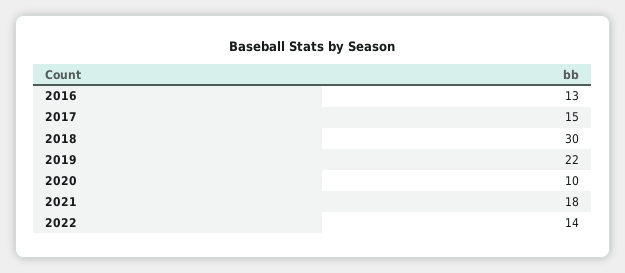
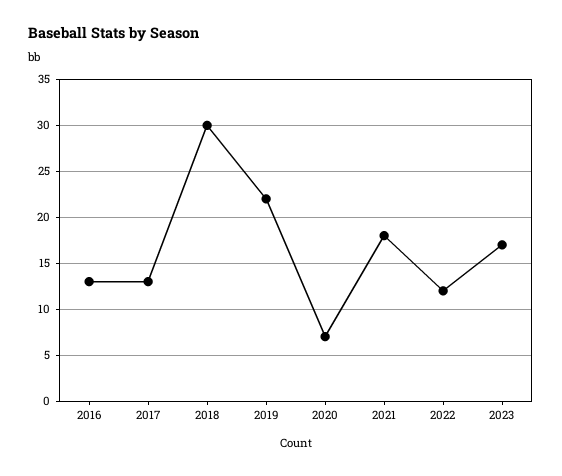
2017: 15 -> 13
2020: 10 -> 7
2022: 14 -> 12
2023: none -> 17

